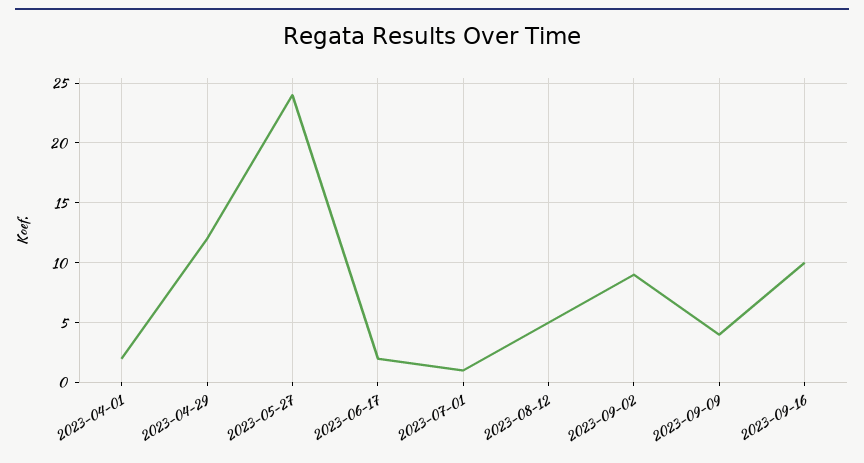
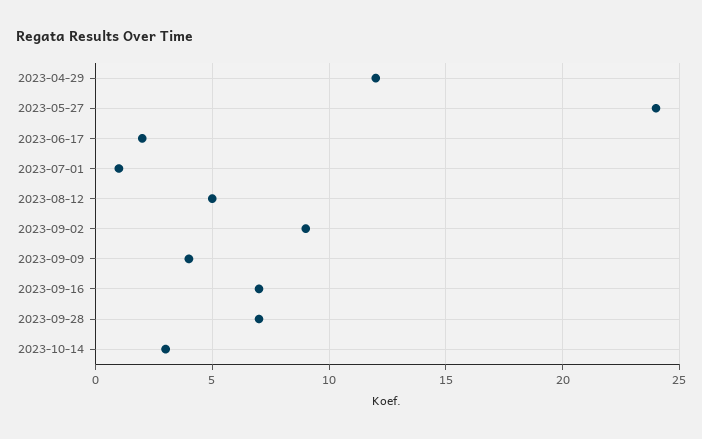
2023-04-01: 2 -> none
2023-09-16: 10 -> 7
2023-09-28: none -> 7
2023-10-14: none -> 3

